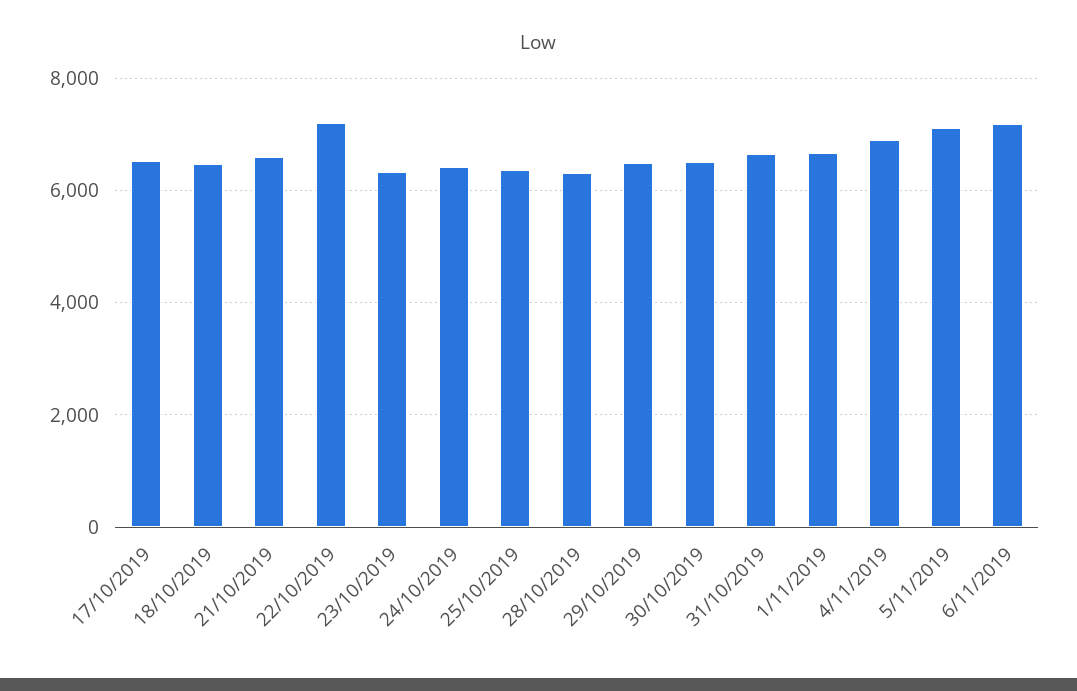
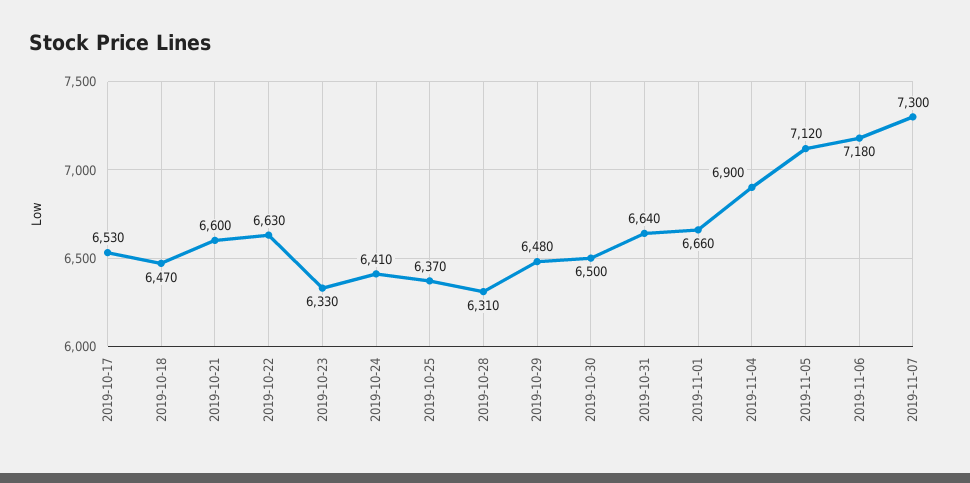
22/10/2019: 7200 -> 6630
2019-11-07: none -> 7300

